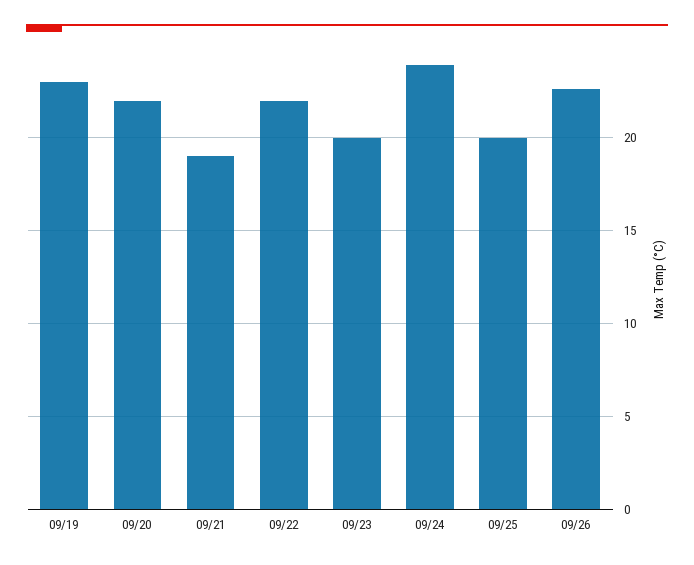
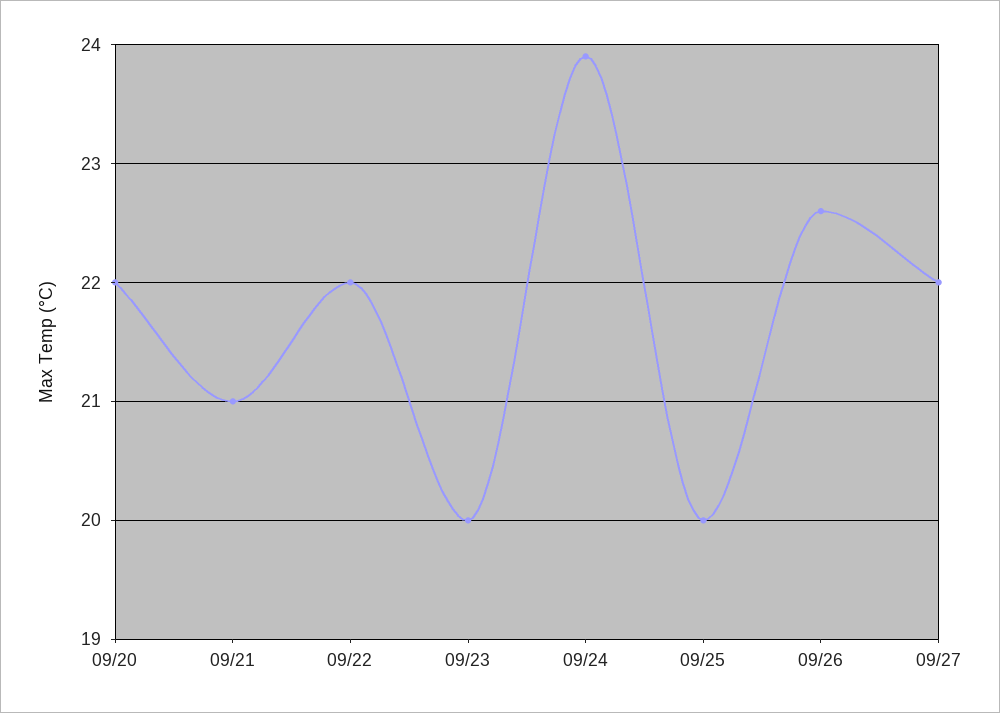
09/19: 23 -> none
09/21: 19 -> 21
09/27: none -> 22

